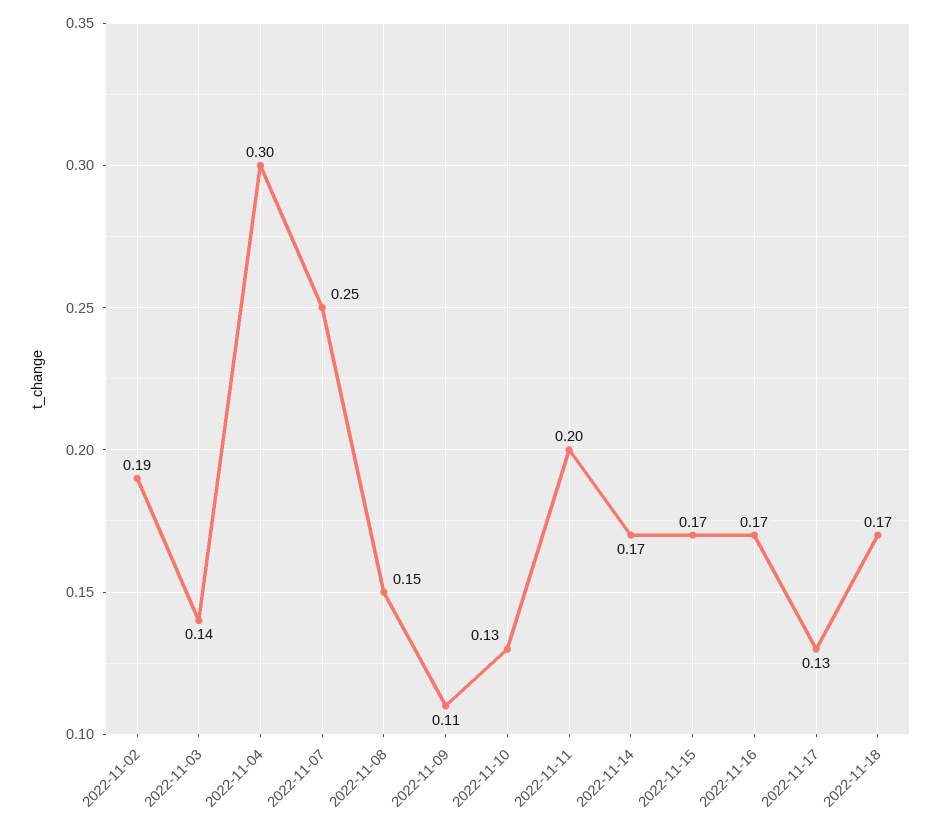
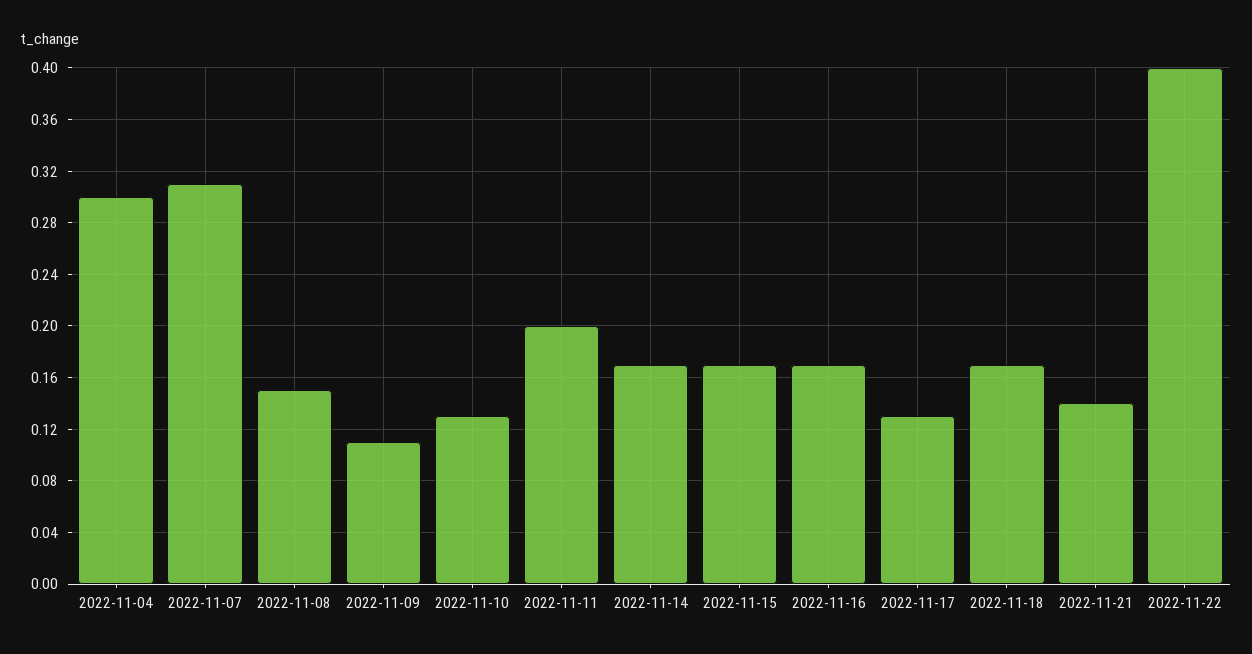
2022-11-02: 0.19 -> none
2022-11-03: 0.14 -> none
2022-11-07: 0.25 -> 0.31
2022-11-21: none -> 0.14
2022-11-22: none -> 0.4

